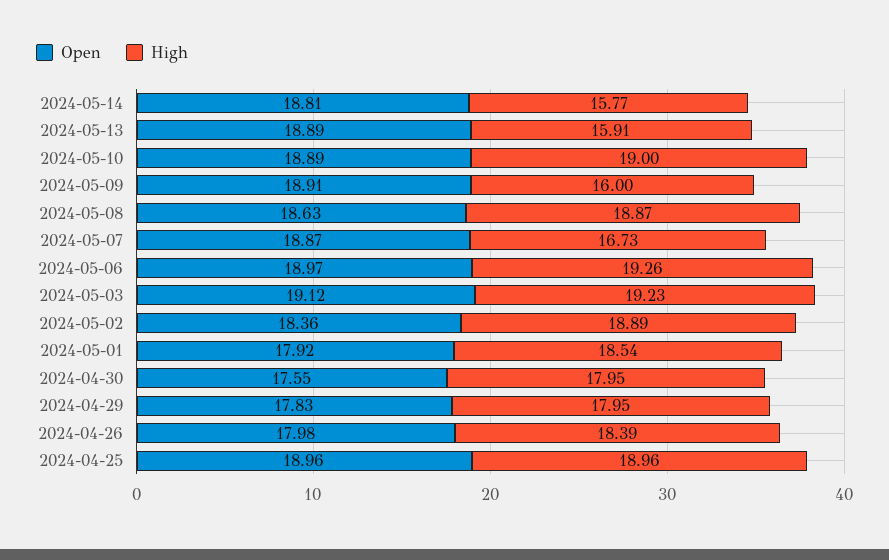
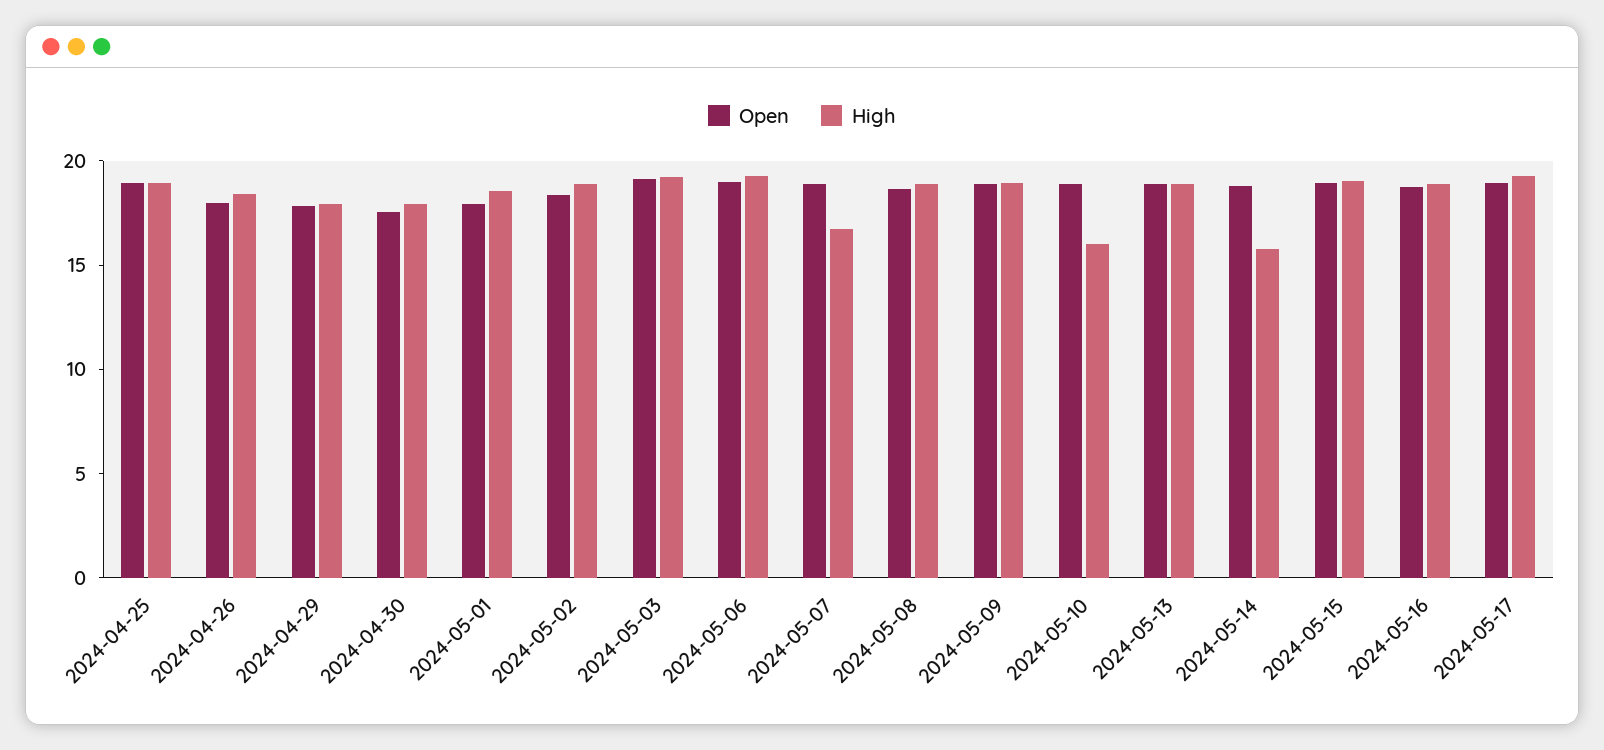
High, 2024-05-13: 15.91 -> 19
High, 2024-05-10: 19 -> 16
High, 2024-05-09: 16 -> 19
Open, 2024-05-15: none -> 19
High, 2024-05-15: none -> 19
Open, 2024-05-16: none -> 19
High, 2024-05-16: none -> 19
Open, 2024-05-17: none -> 19
High, 2024-05-17: none -> 19

